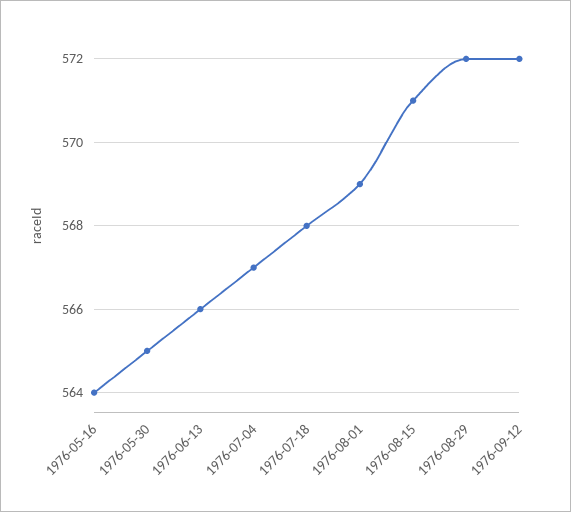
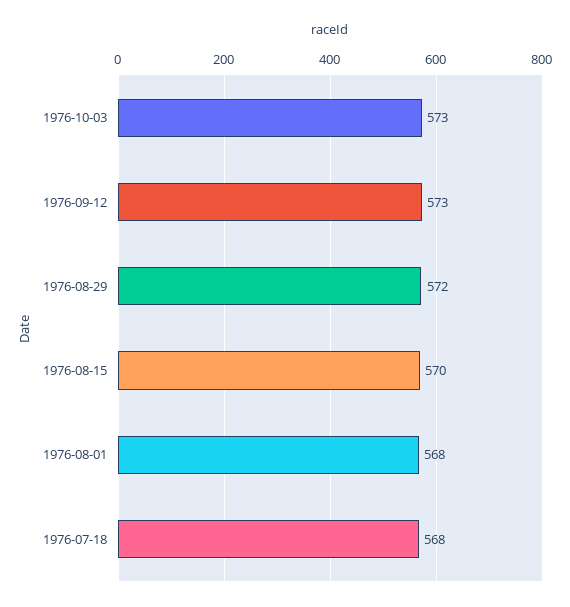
1976-05-16: 564 -> none
1976-05-30: 565 -> none
1976-06-13: 566 -> none
1976-07-04: 567 -> none
1976-08-01: 569 -> 568
1976-08-15: 571 -> 570
1976-09-12: 572 -> 573
1976-10-03: none -> 573

